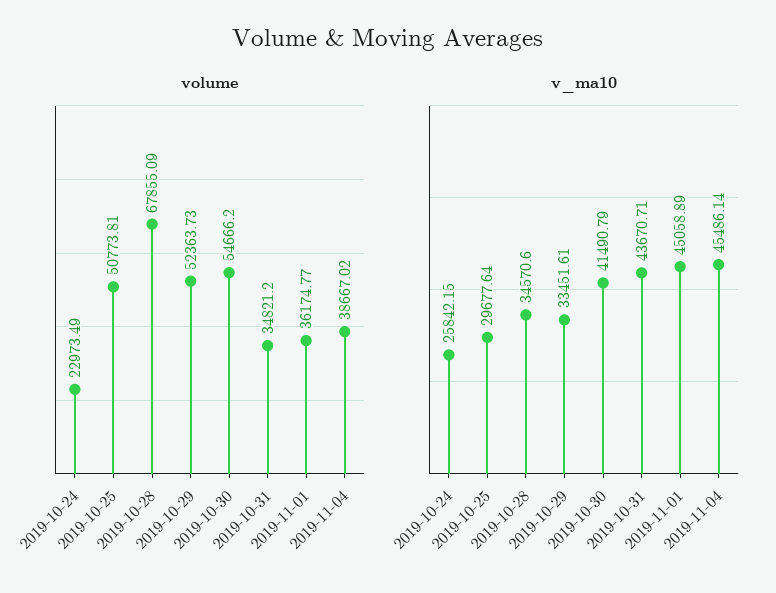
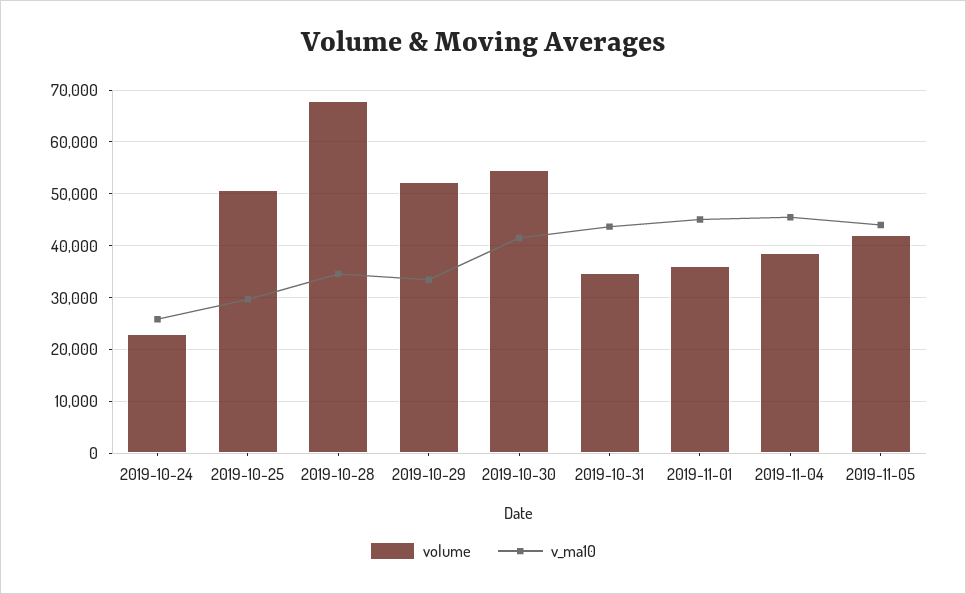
volume, 2019-11-05: none -> 42000
v_ma10, 2019-11-05: none -> 44000

